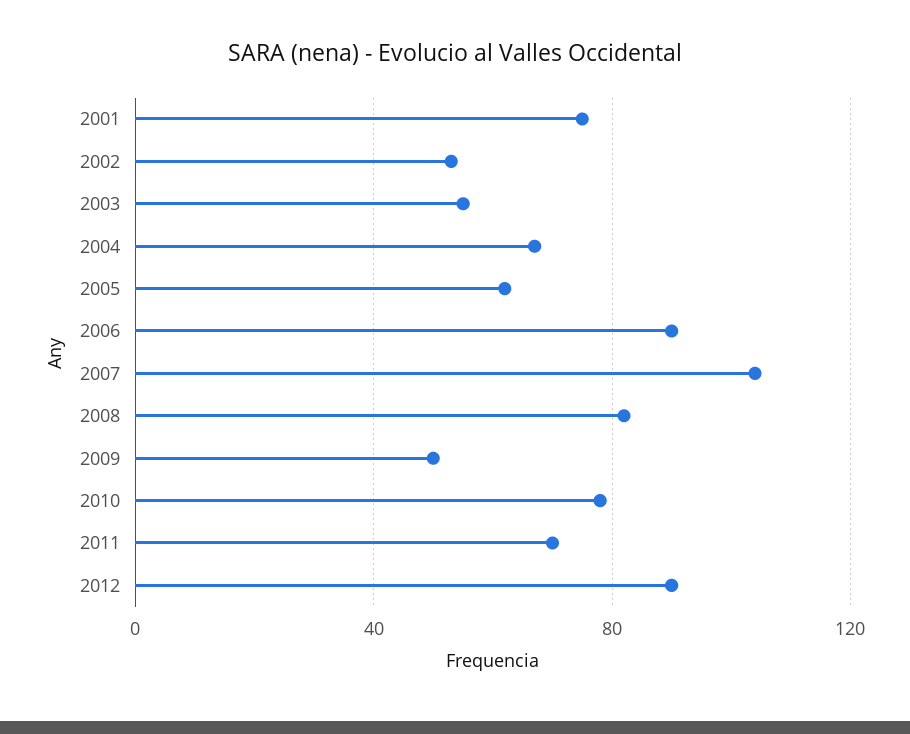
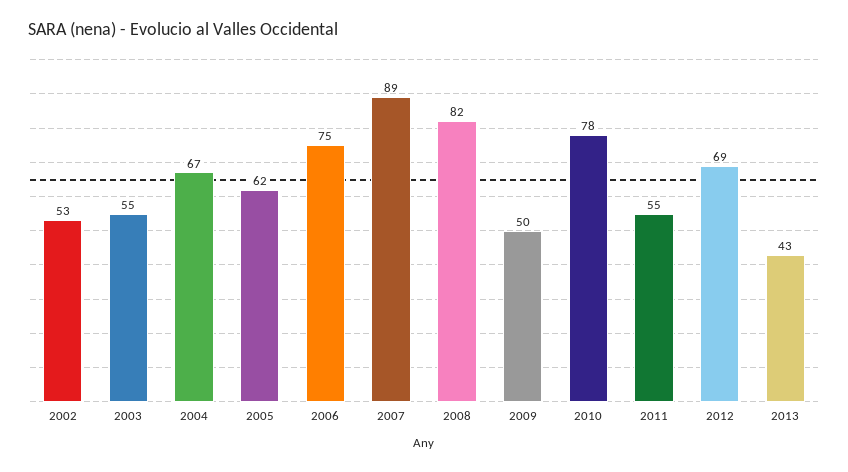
2001: 75 -> none
2006: 90 -> 75
2007: 105 -> 89
2011: 70 -> 55
2012: 90 -> 69
2013: none -> 43

